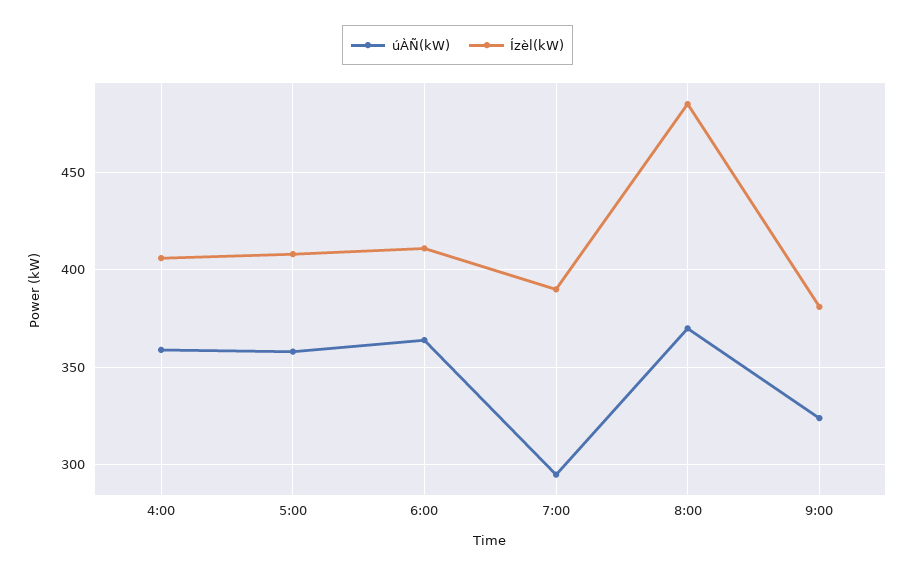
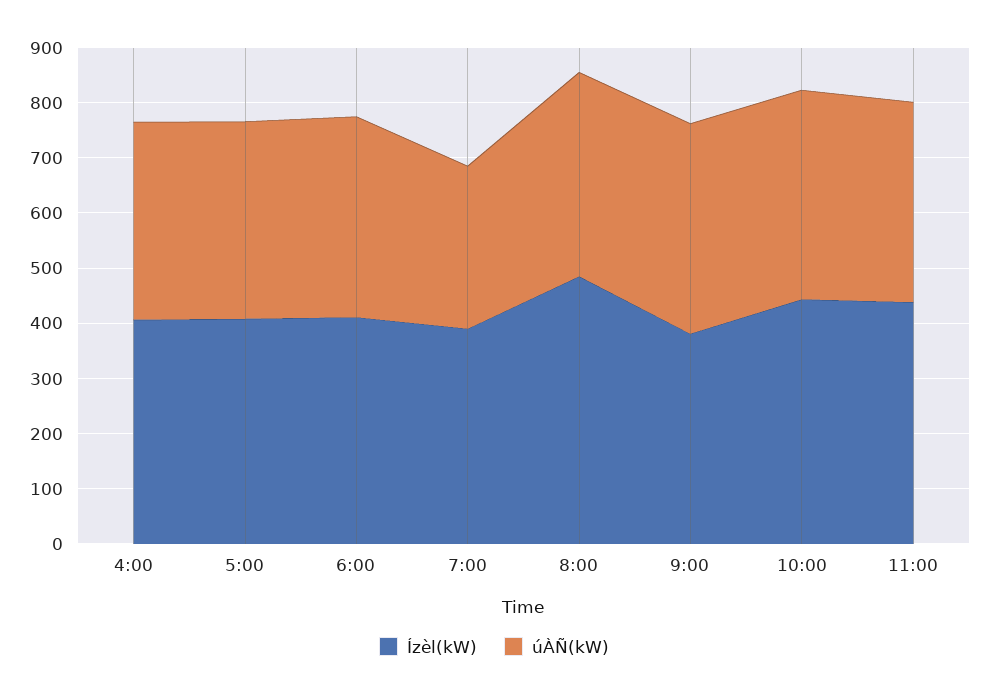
úÀÑ(kW), 9:00: 325 -> 380
Ízèl(kW), 10:00: none -> 440
úÀÑ(kW), 10:00: none -> 380
Ízèl(kW), 11:00: none -> 440
úÀÑ(kW), 11:00: none -> 360

